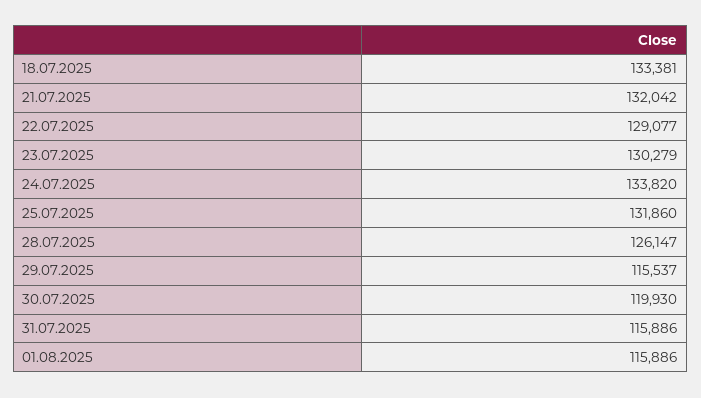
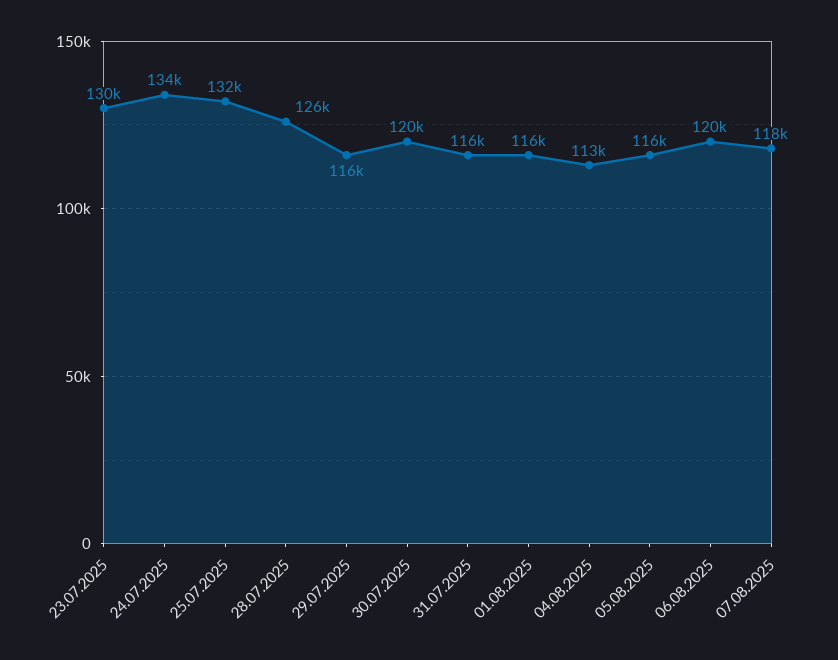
18.07.2025: 133381 -> none
21.07.2025: 132042 -> none
22.07.2025: 129077 -> none
04.08.2025: none -> 113000
05.08.2025: none -> 116000
06.08.2025: none -> 120000
07.08.2025: none -> 118000

